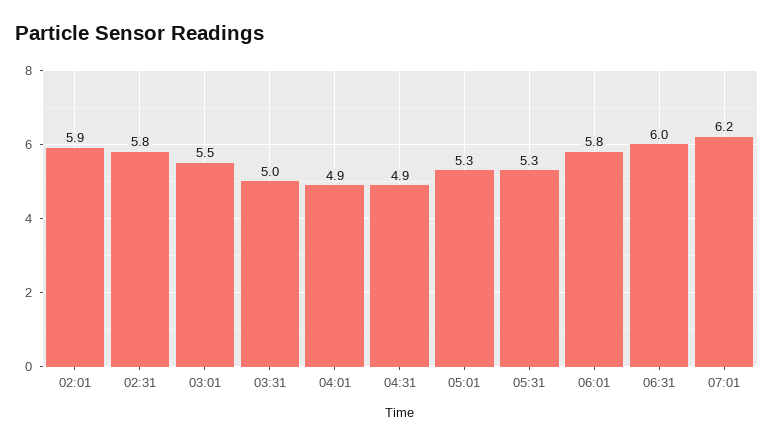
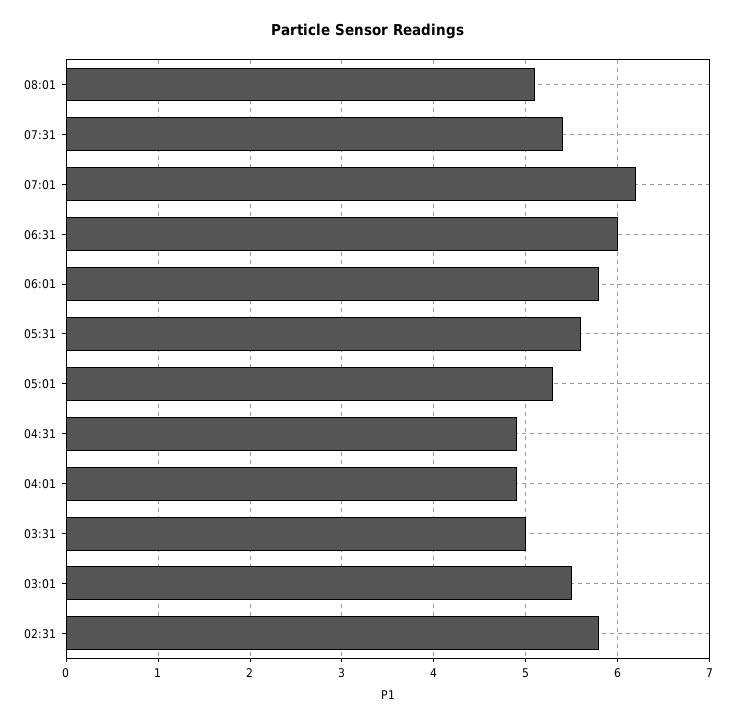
02:01: 5.9 -> none
05:31: 5.3 -> 5.6
08:01: none -> 5.1
07:31: none -> 5.4

